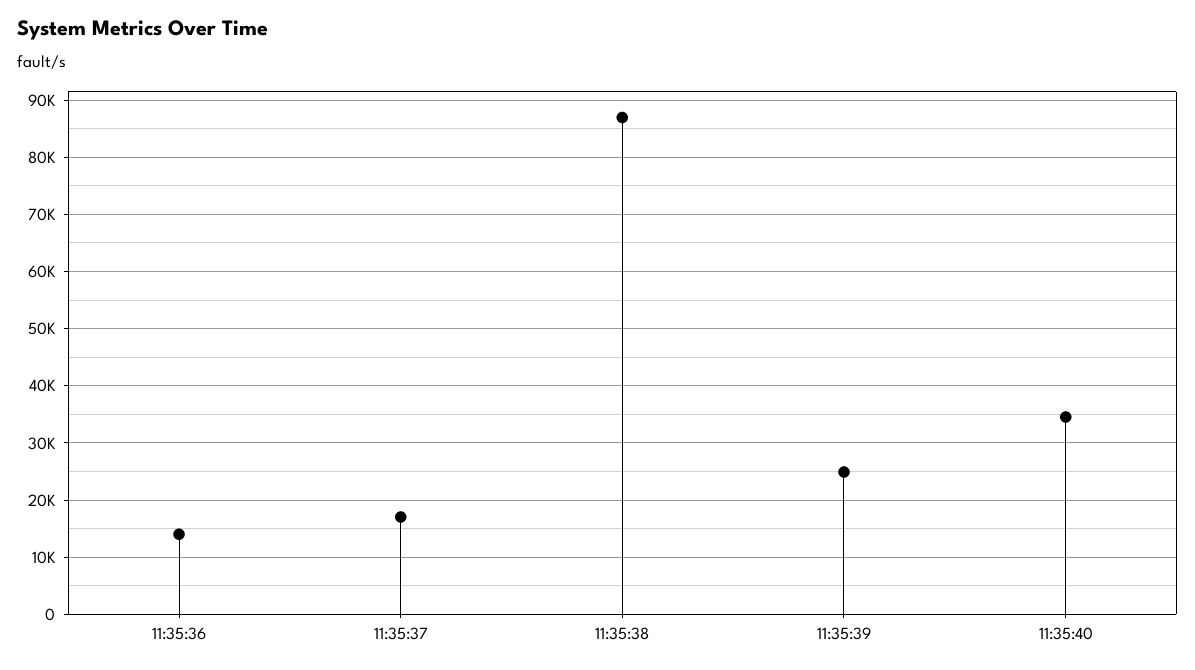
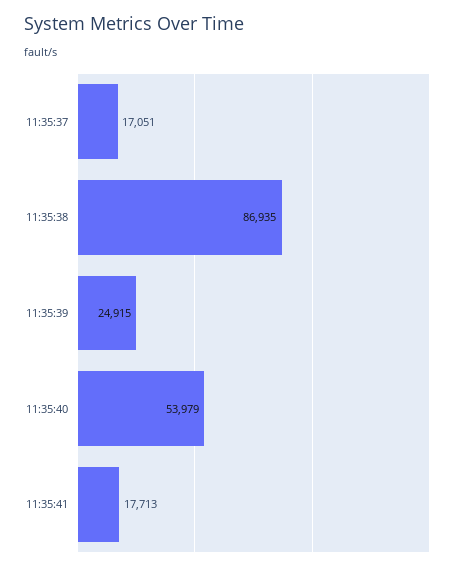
11:35:36: 14000 -> none
11:35:40: 34000 -> 53979
11:35:41: none -> 17713

